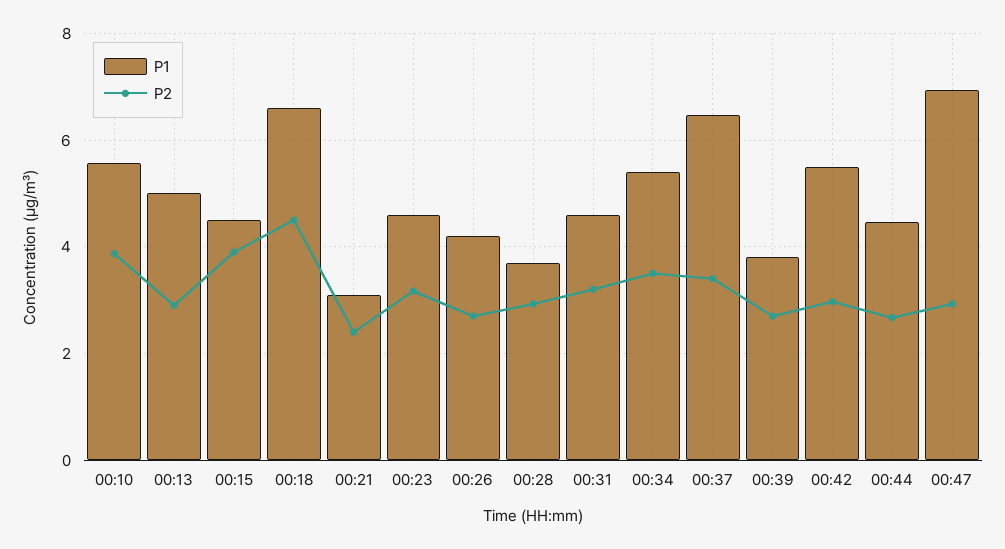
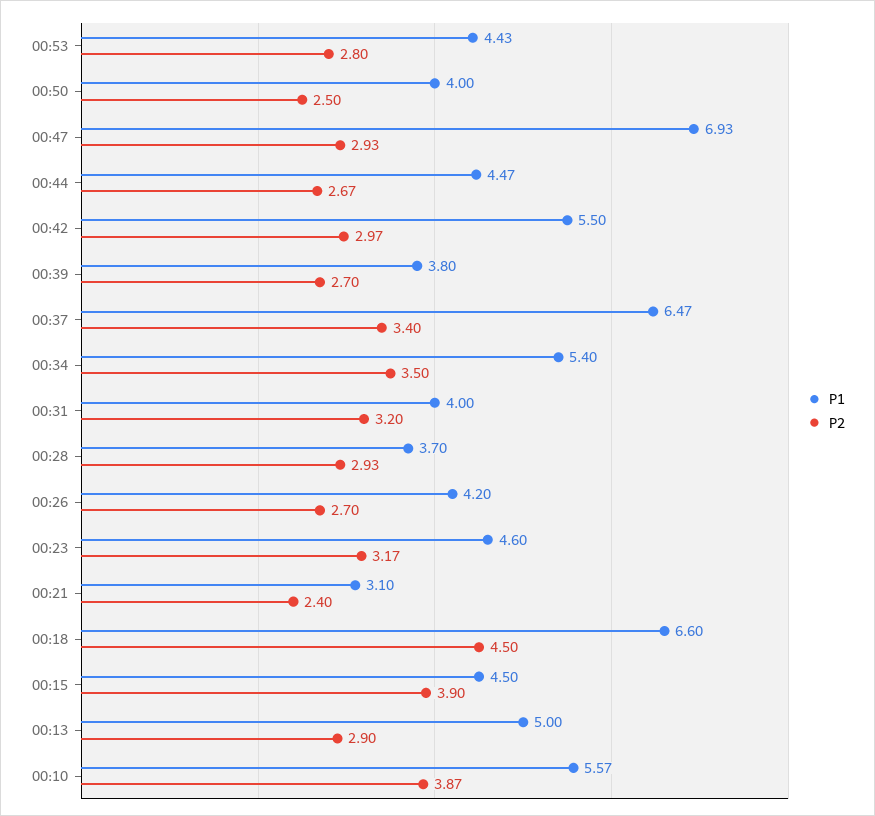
P1, 00:31: 4.6 -> 4
P1, 00:53: none -> 4.43
P2, 00:53: none -> 2.8
P1, 00:50: none -> 4
P2, 00:50: none -> 2.5

